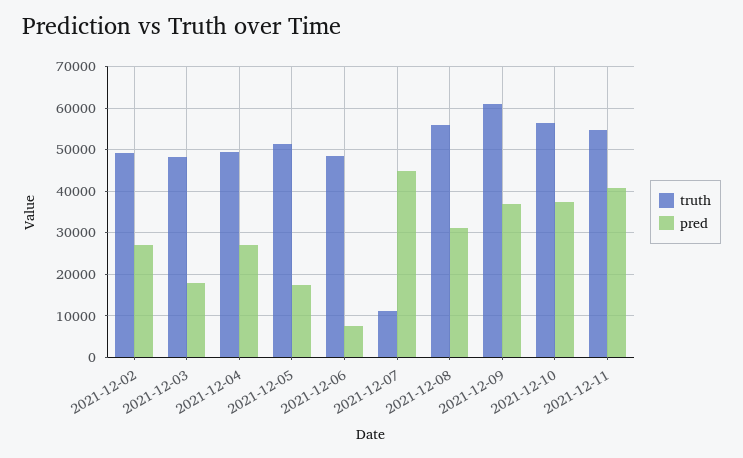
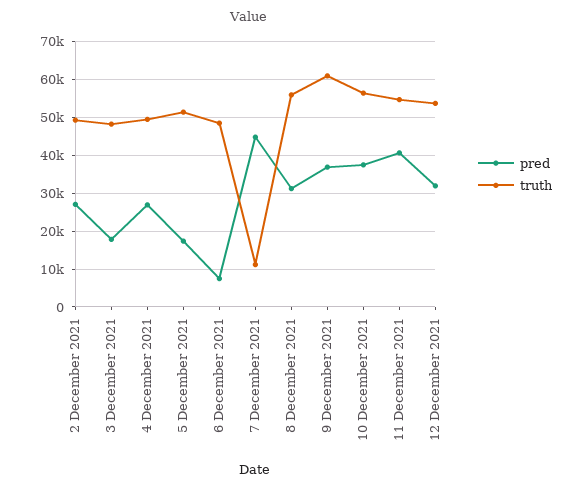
pred, 12 December 2021: none -> 32000
truth, 12 December 2021: none -> 54000

